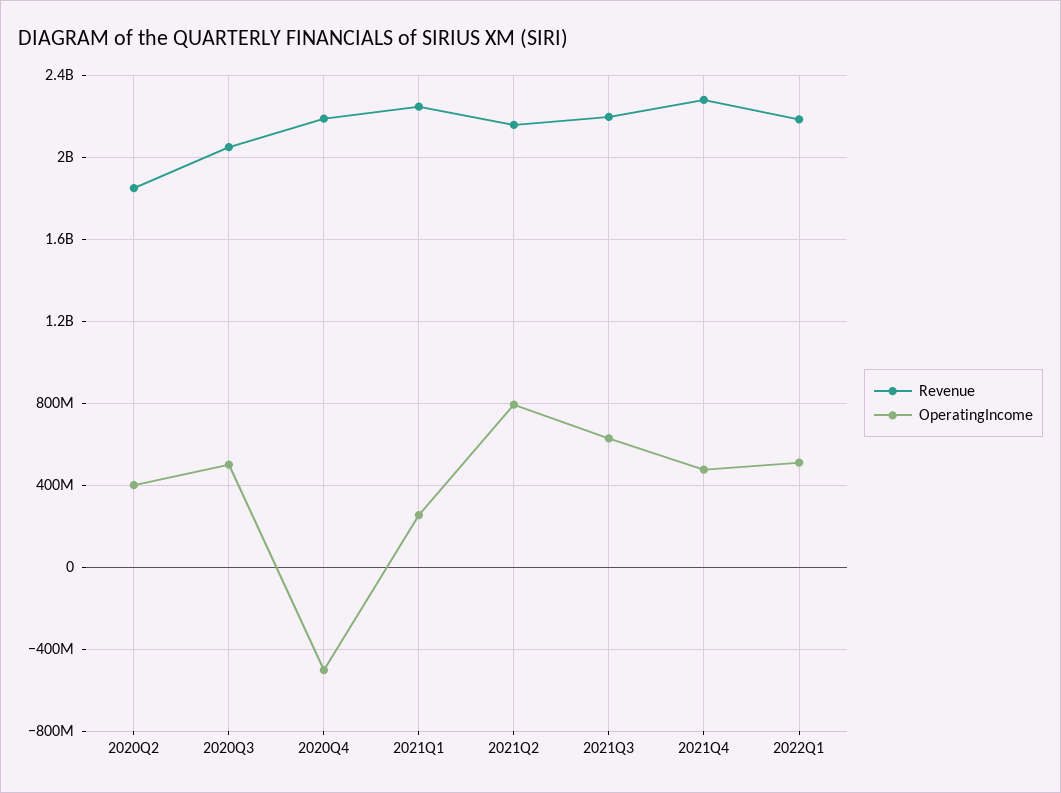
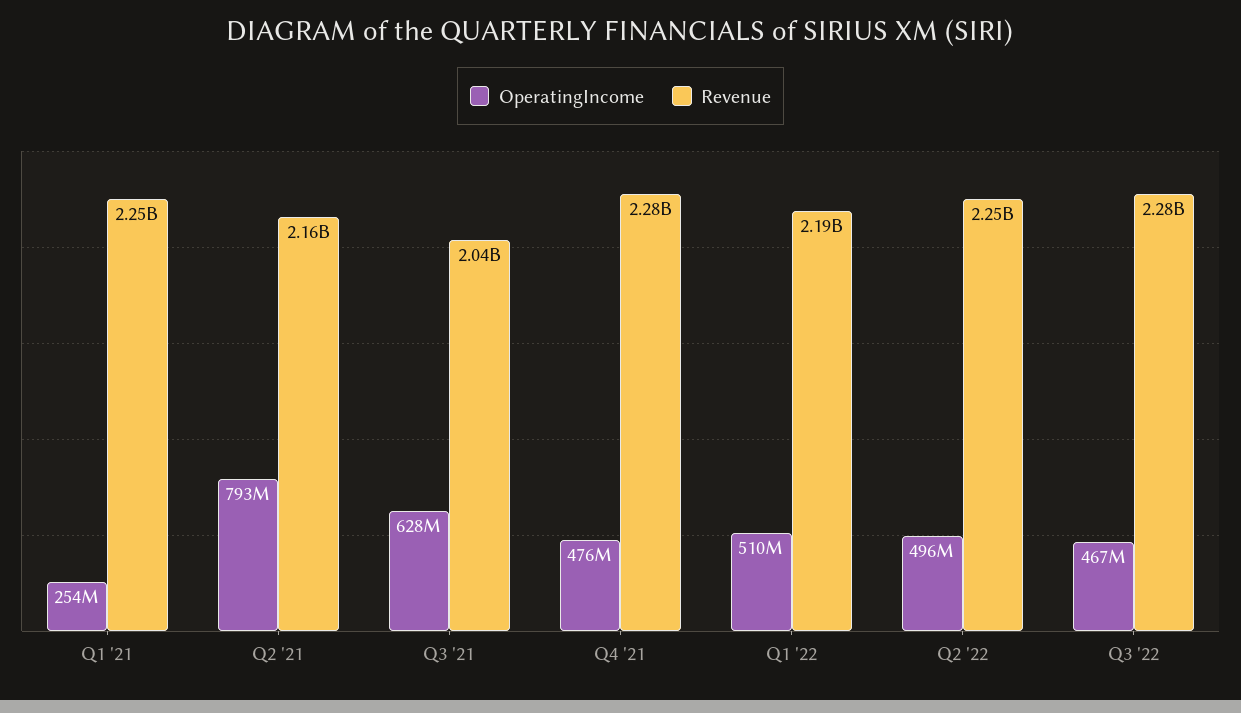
Revenue, 2020Q2: 1850000000 -> none
OperatingIncome, 2020Q2: 400000000 -> none
Revenue, 2020Q3: 2050000000 -> none
OperatingIncome, 2020Q3: 500000000 -> none
Revenue, 2020Q4: 2200000000 -> none
OperatingIncome, 2020Q4: -500000000 -> none
Revenue, 2021Q3: 2200000000 -> 2040000000
OperatingIncome, Q2 '22: none -> 496000000
Revenue, Q2 '22: none -> 2250000000
OperatingIncome, Q3 '22: none -> 467000000
Revenue, Q3 '22: none -> 2280000000

